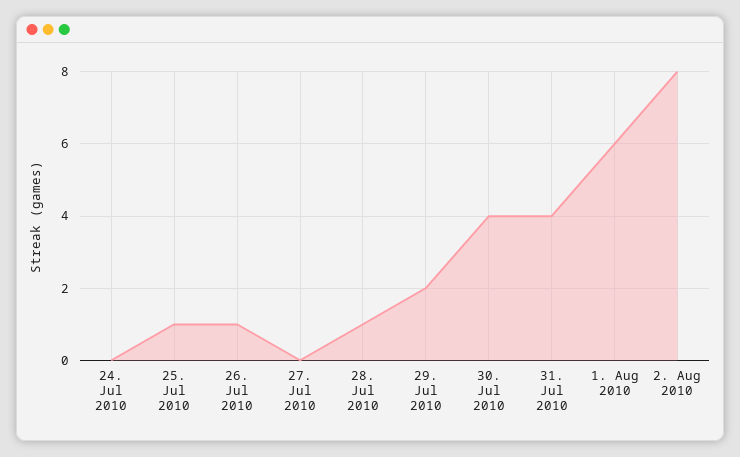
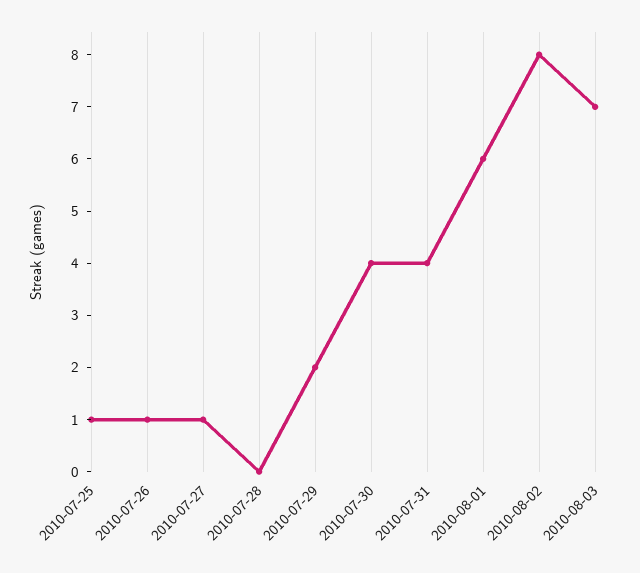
24. Jul 2010: 0 -> none
27. Jul 2010: 0 -> 1
28. Jul 2010: 1 -> 0
2010-08-03: none -> 7

